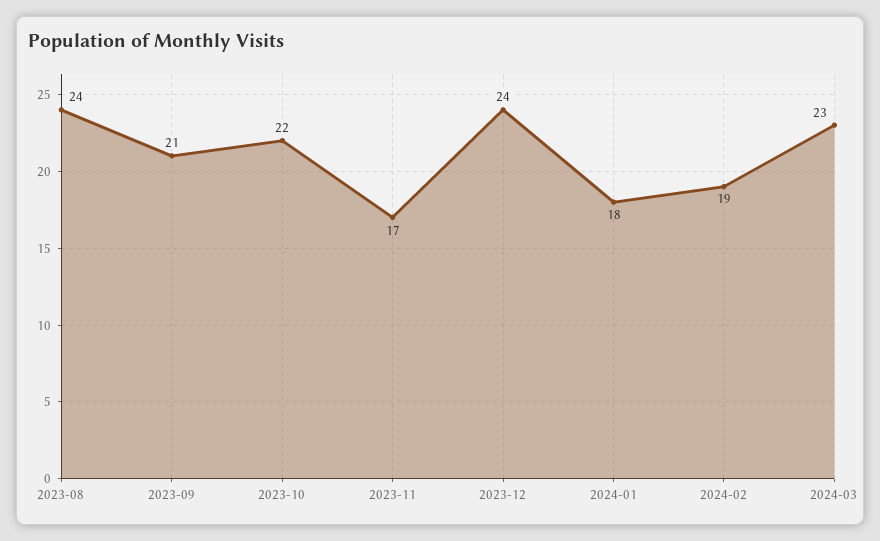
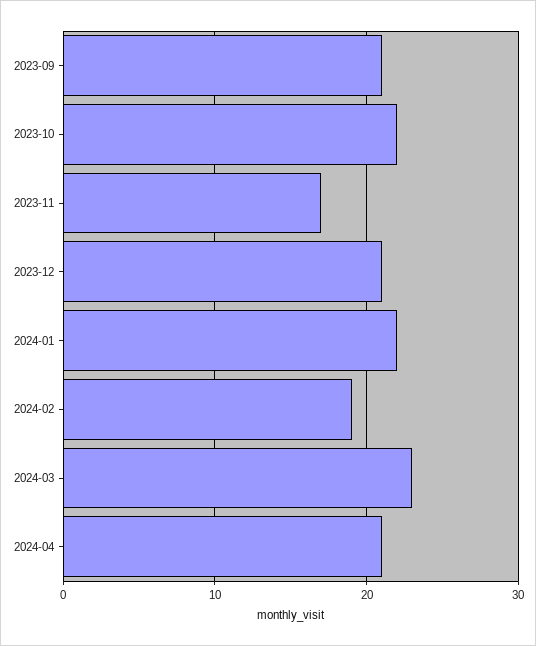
2023-08: 24 -> none
2023-12: 24 -> 21
2024-01: 18 -> 22
2024-04: none -> 21

